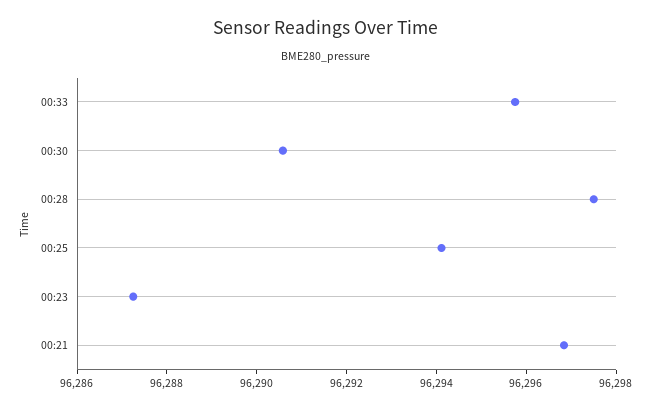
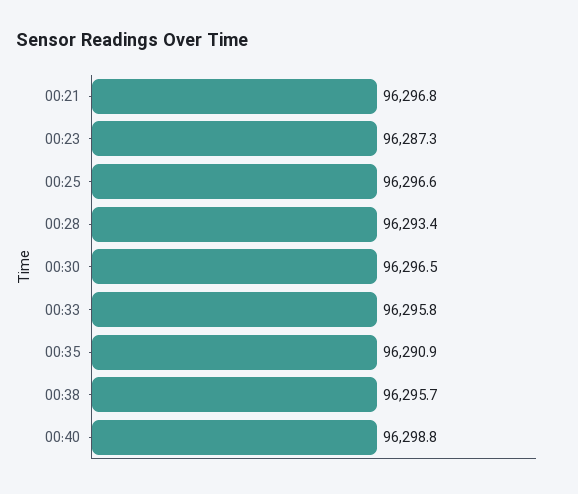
00:30: 96290.5 -> 96296.5
00:28: 96297.5 -> 96293.4
00:25: 96294 -> 96296.6
00:35: none -> 96290.9
00:38: none -> 96295.7
00:40: none -> 96298.8

